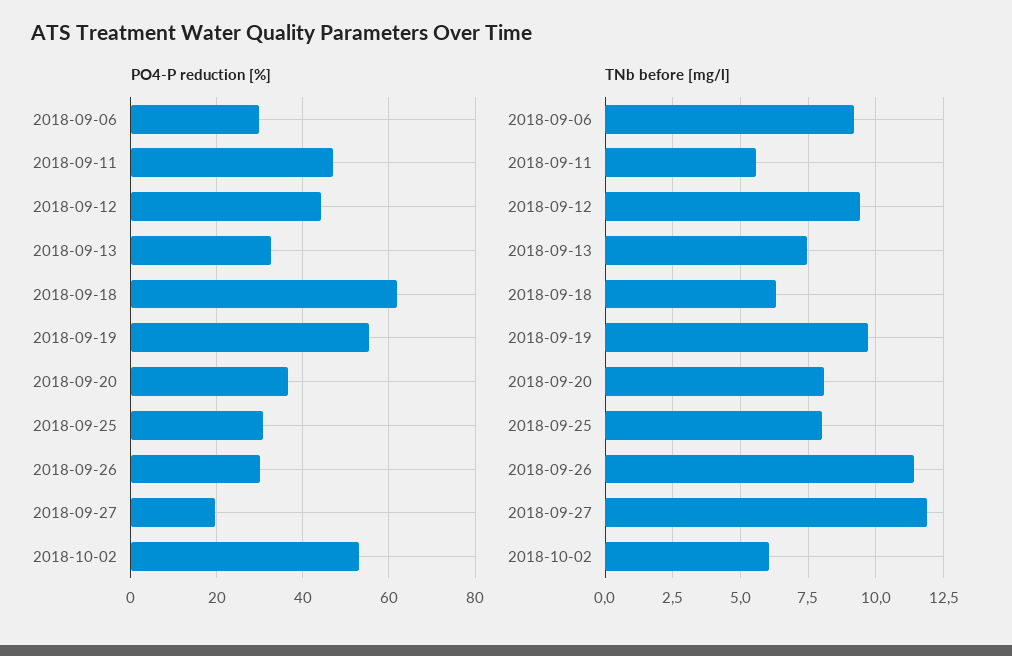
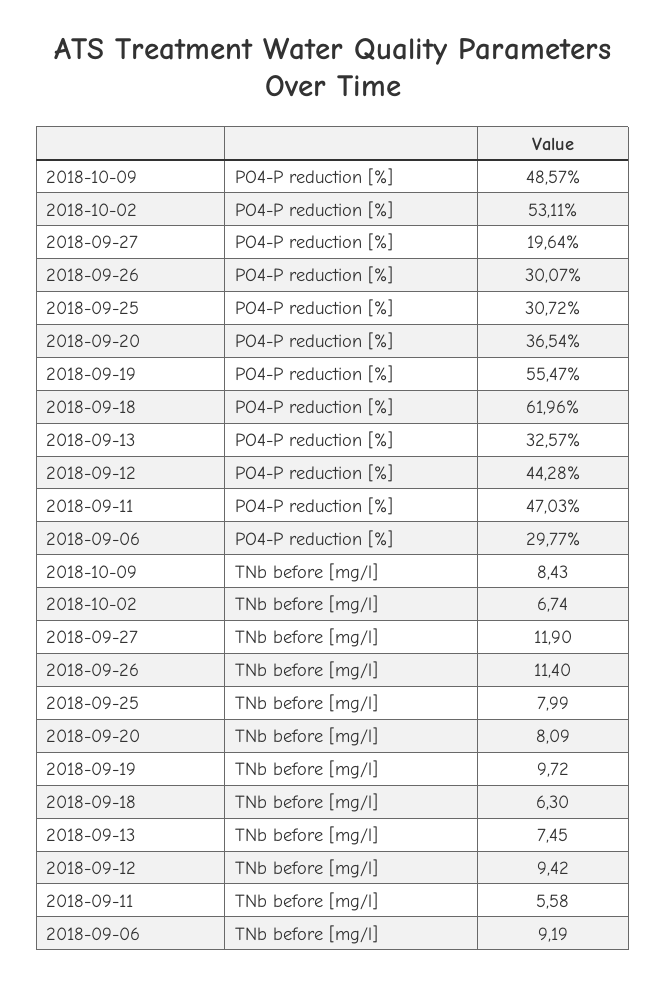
TNb before [mg/l], 2018-10-02: 6 -> 6.74
PO4-P reduction [%], 2018-10-09: none -> 48.57
TNb before [mg/l], 2018-10-09: none -> 8.43

